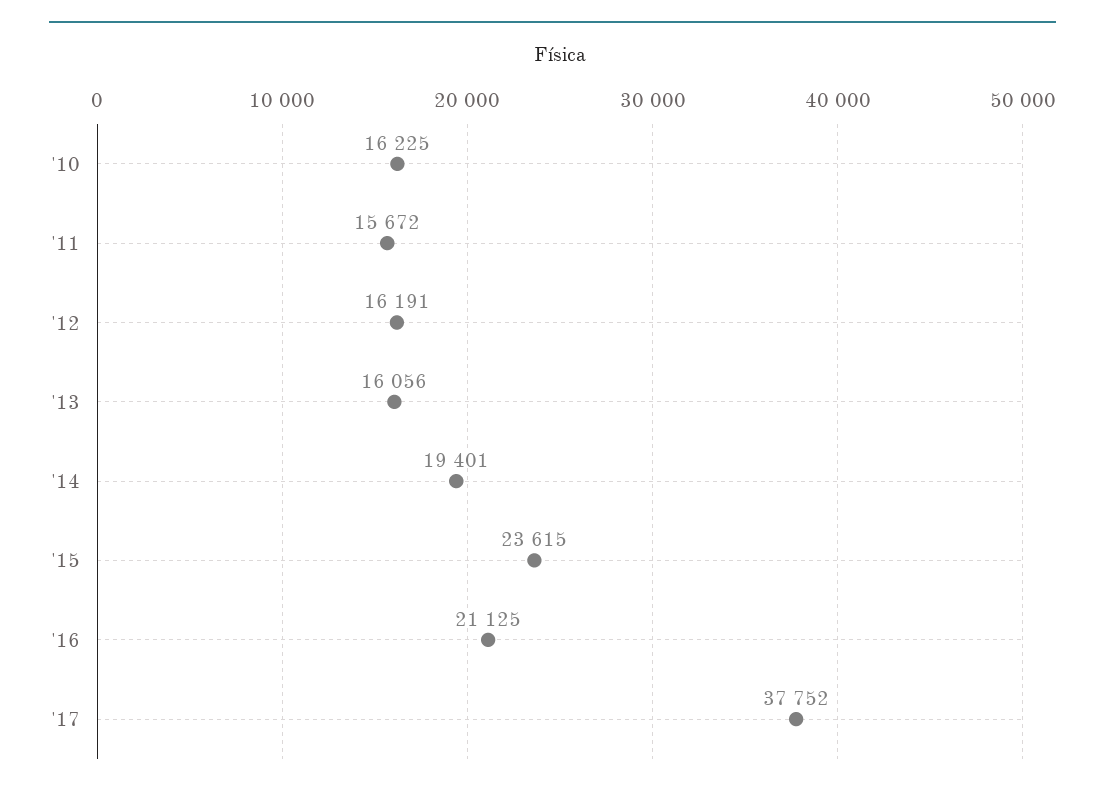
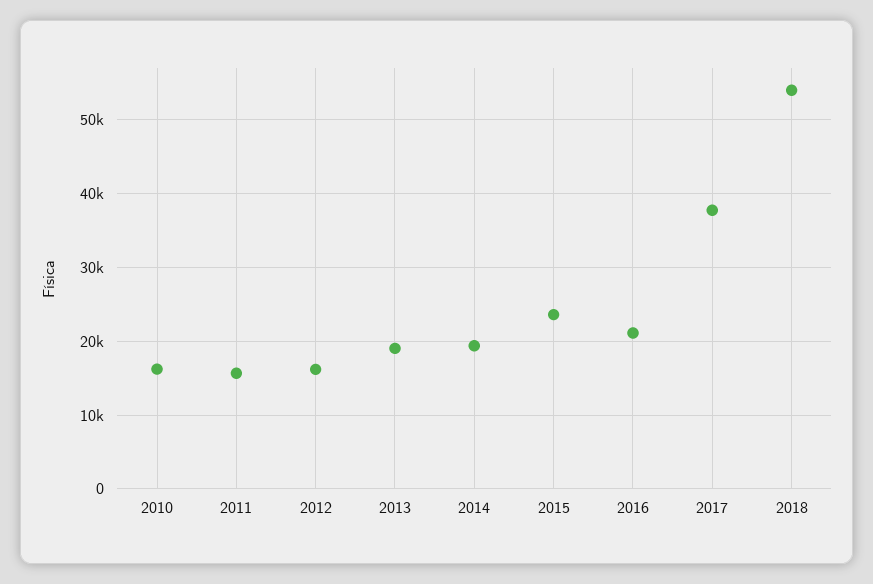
'13: 16056 -> 19000
2018: none -> 54000

